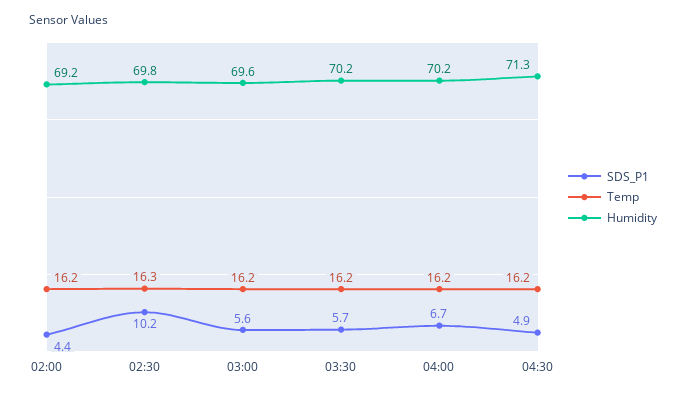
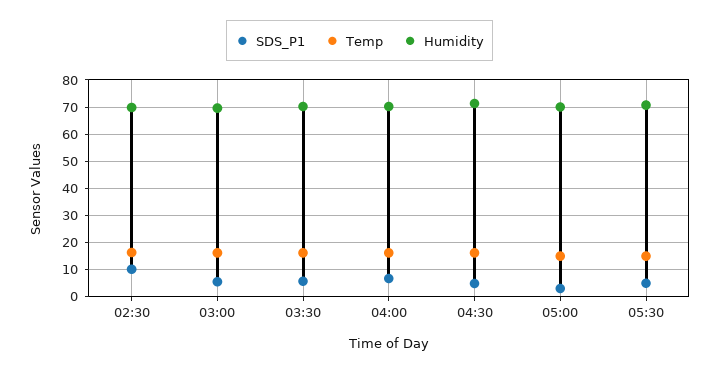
SDS_P1, 02:00: 4.4 -> none
Temp, 02:00: 16.2 -> none
Humidity, 02:00: 69.2 -> none
SDS_P1, 05:00: none -> 2.5
Temp, 05:00: none -> 15
Humidity, 05:00: none -> 70
SDS_P1, 05:30: none -> 5
Temp, 05:30: none -> 15
Humidity, 05:30: none -> 70

